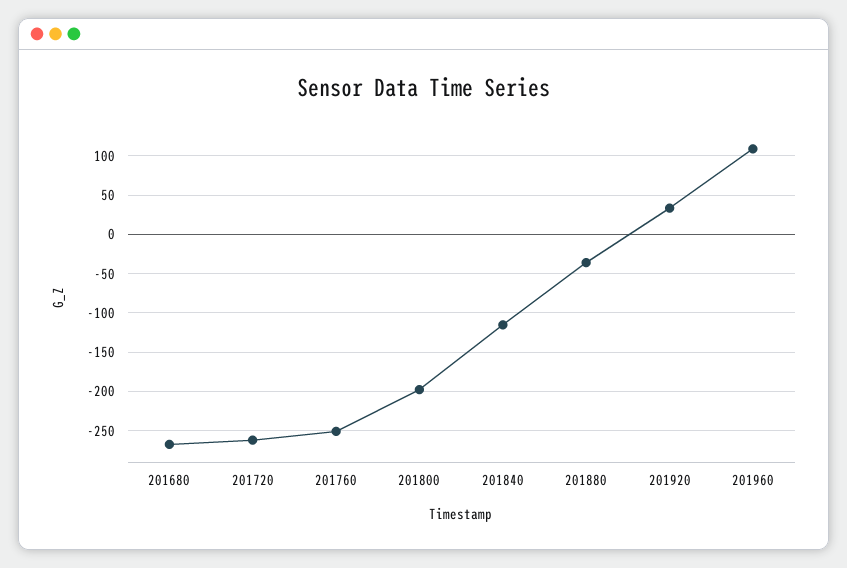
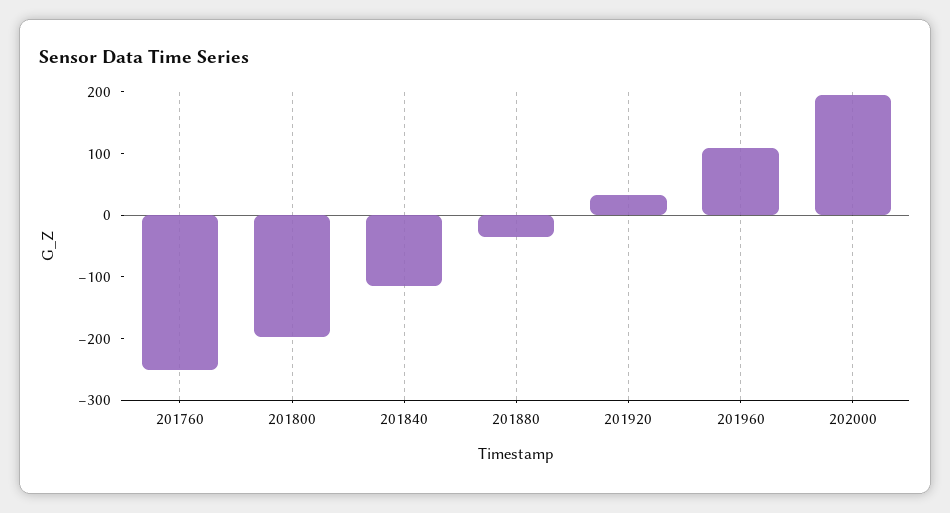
201680: -270 -> none
201720: -260 -> none
202000: none -> 200

